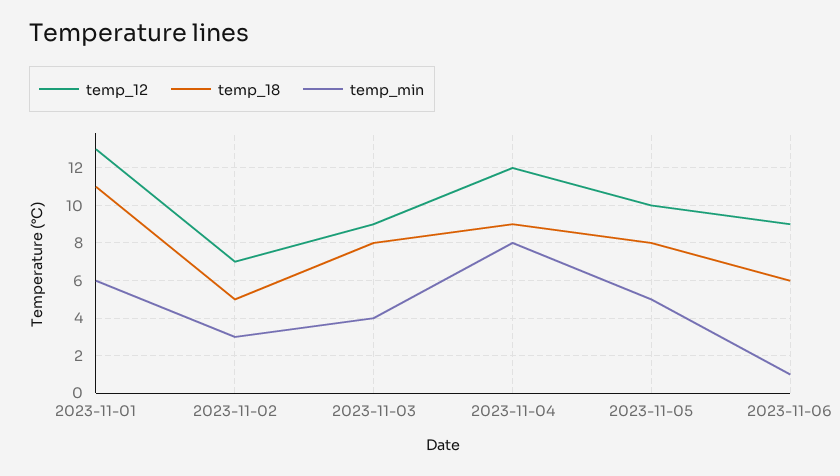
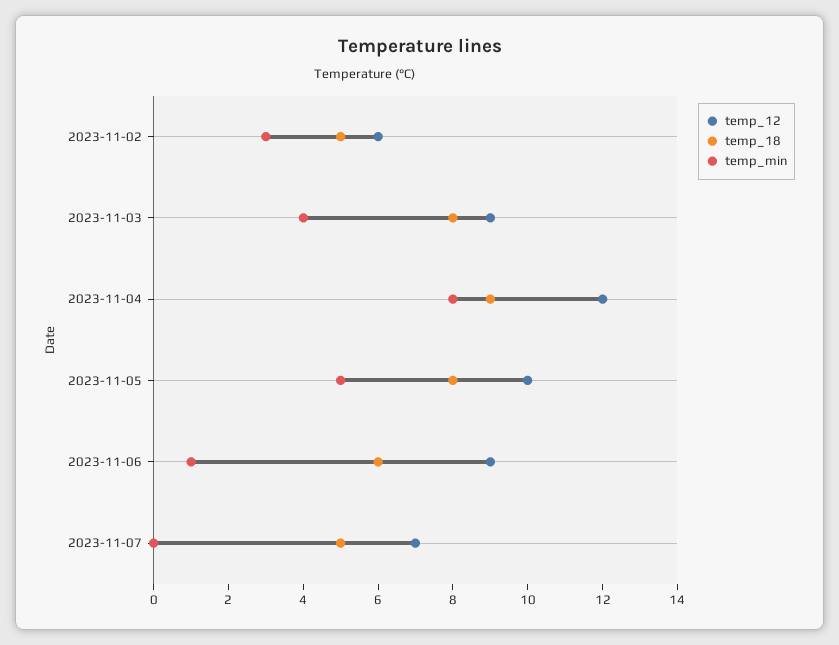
temp_12, 2023-11-01: 13 -> none
temp_18, 2023-11-01: 11 -> none
temp_min, 2023-11-01: 6 -> none
temp_12, 2023-11-02: 7 -> 6
temp_12, 2023-11-07: none -> 7
temp_18, 2023-11-07: none -> 5
temp_min, 2023-11-07: none -> 0

